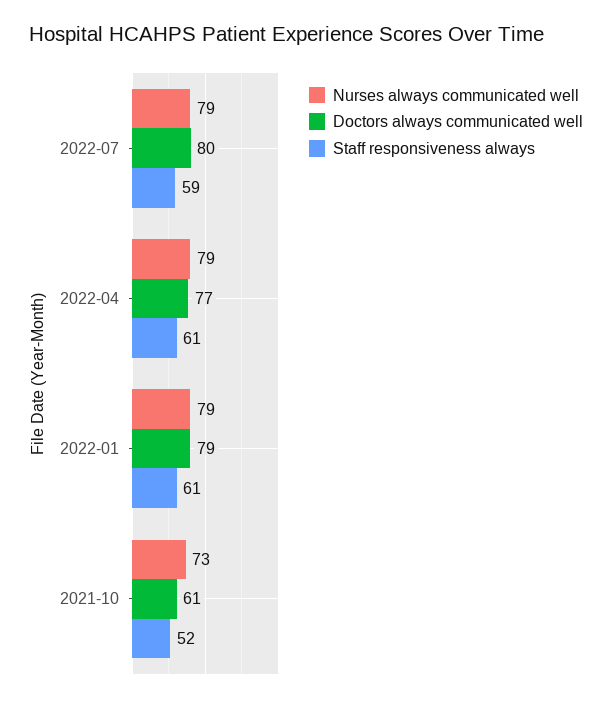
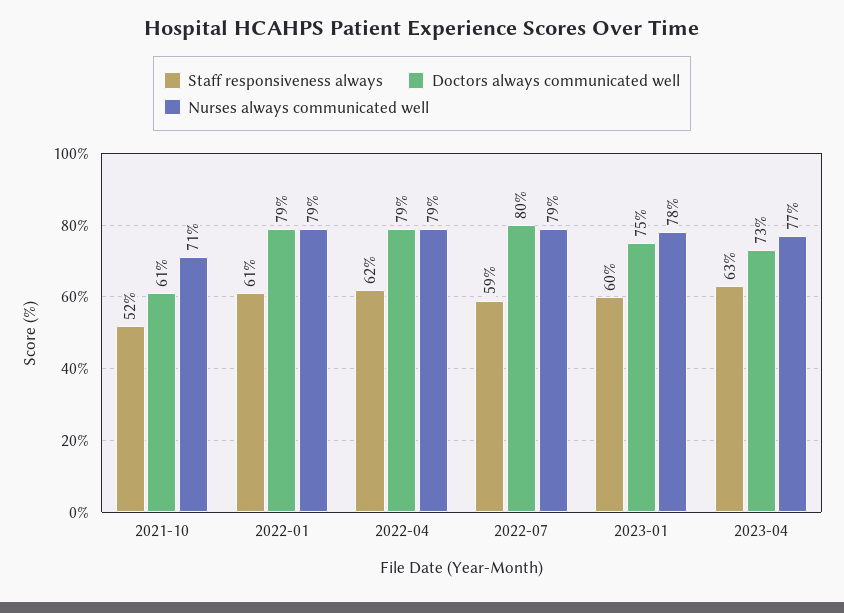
Doctors always communicated well, 2022-04: 77 -> 79
Staff responsiveness always, 2022-04: 61 -> 62
Nurses always communicated well, 2021-10: 73 -> 71
Staff responsiveness always, 2023-01: none -> 60
Doctors always communicated well, 2023-01: none -> 75
Nurses always communicated well, 2023-01: none -> 78
Staff responsiveness always, 2023-04: none -> 63
Doctors always communicated well, 2023-04: none -> 73
Nurses always communicated well, 2023-04: none -> 77

